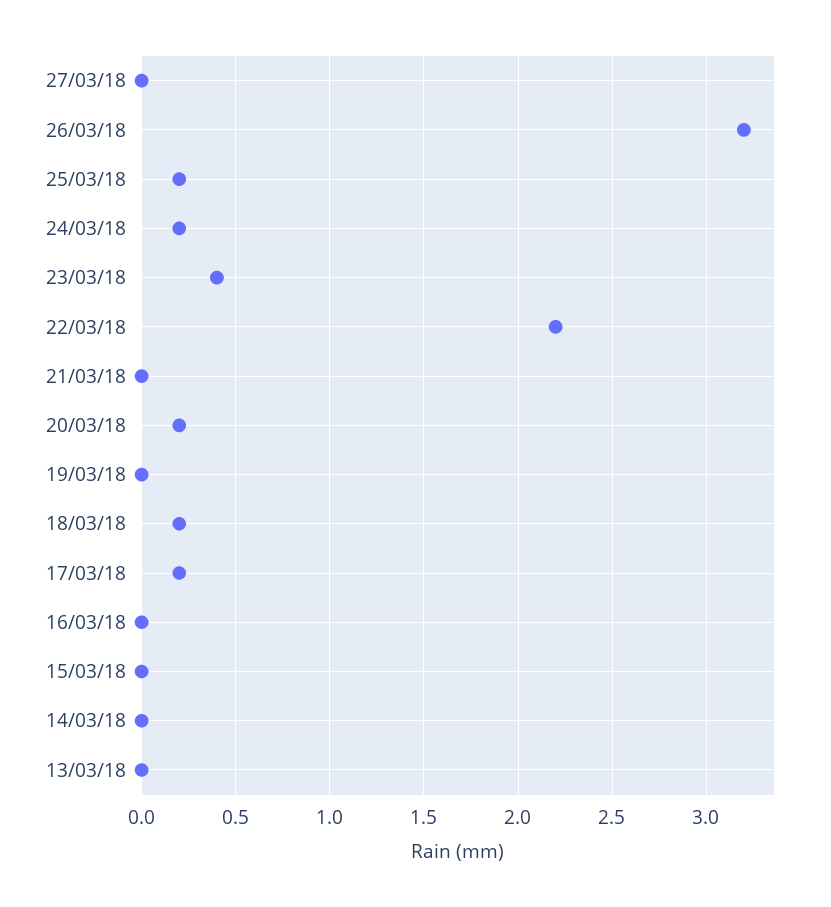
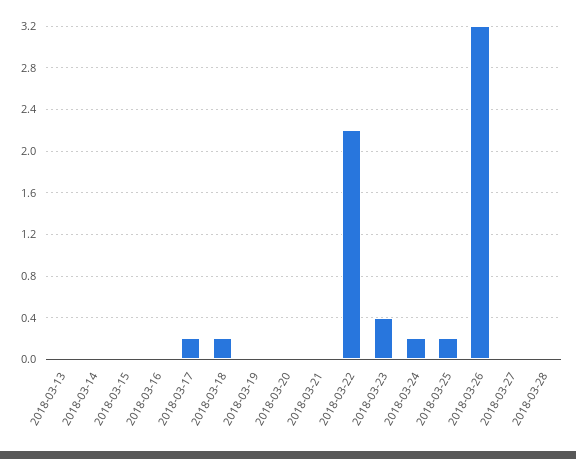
20/03/18: 0.2 -> 0
2018-03-28: none -> 0

